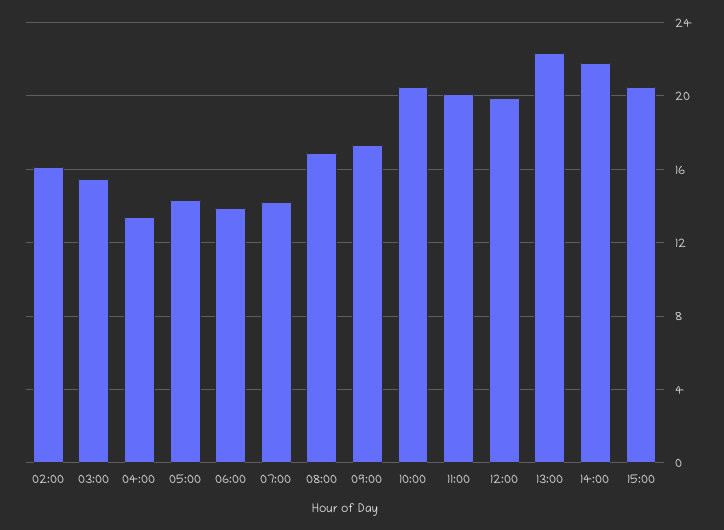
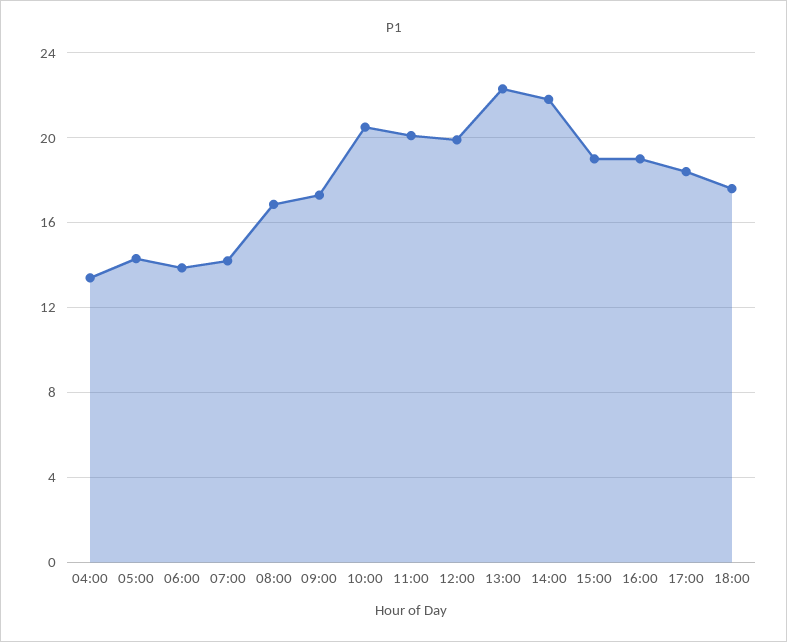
02:00: 16 -> none
03:00: 15.5 -> none
15:00: 20.5 -> 19
16:00: none -> 19
17:00: none -> 18.5
18:00: none -> 17.5

